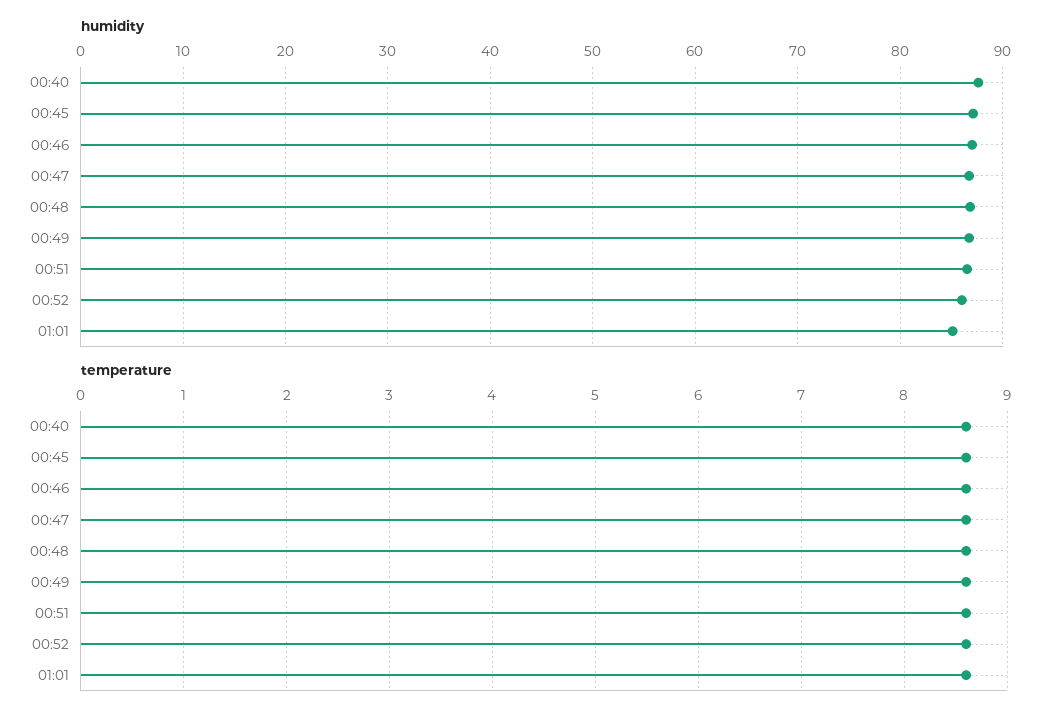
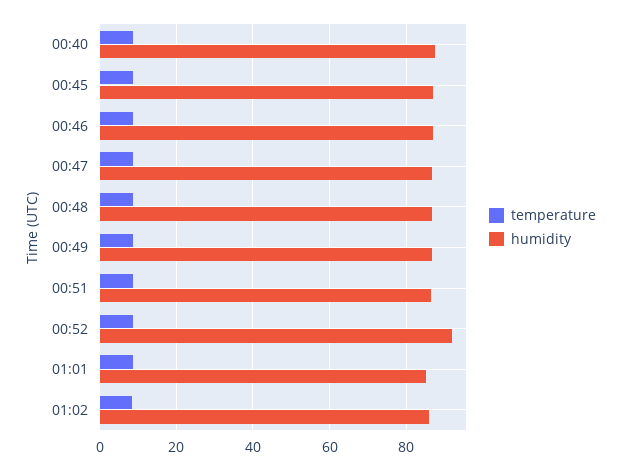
humidity, 00:52: 86 -> 92
temperature, 01:02: none -> 8
humidity, 01:02: none -> 86

